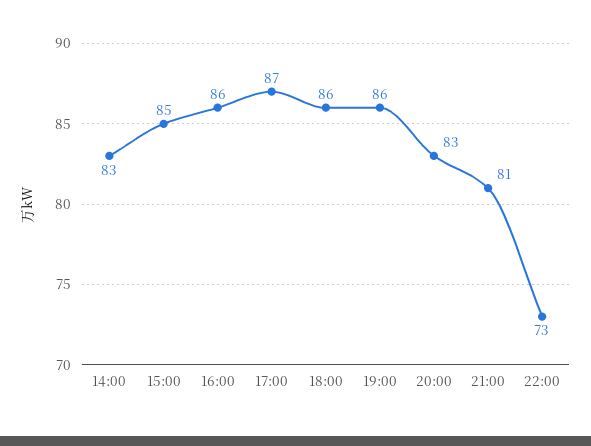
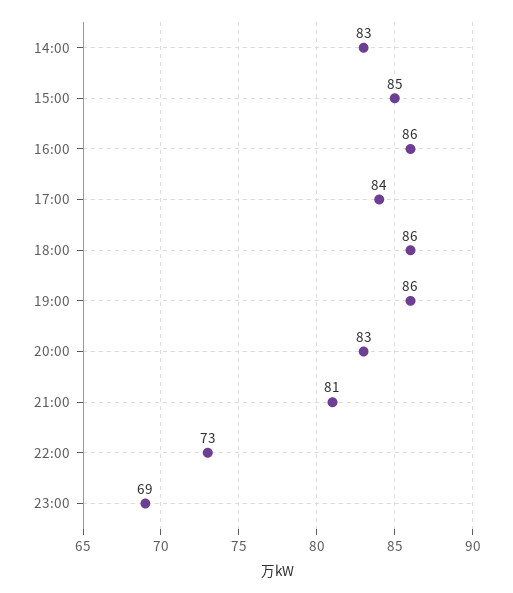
17:00: 87 -> 84
23:00: none -> 69

